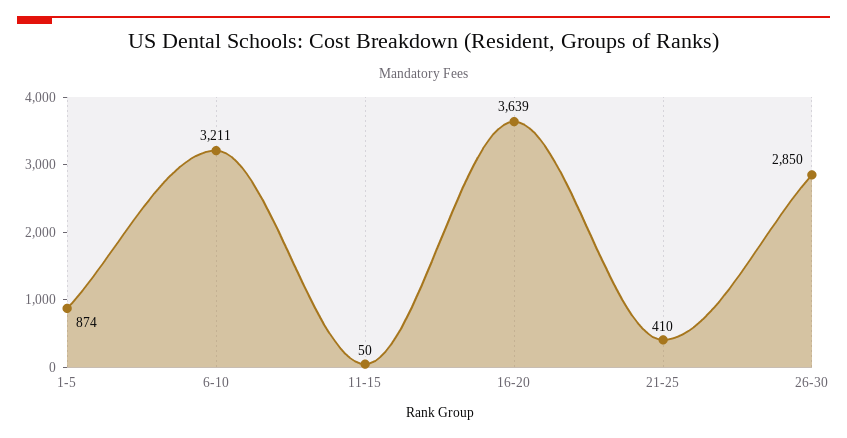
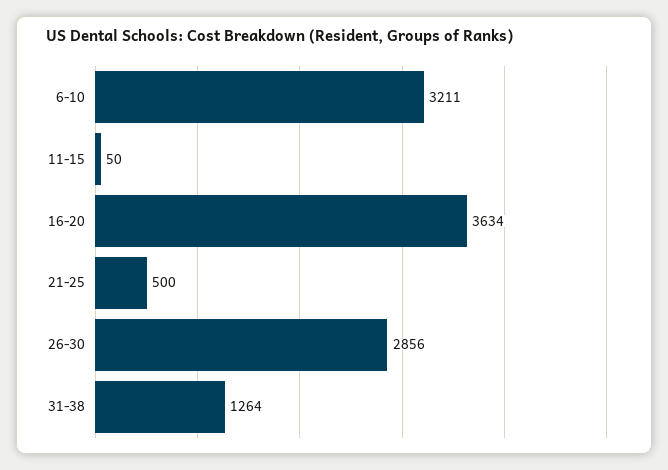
1-5: 874 -> none
16-20: 3639 -> 3634
21-25: 410 -> 500
26-30: 2850 -> 2856
31-38: none -> 1264

